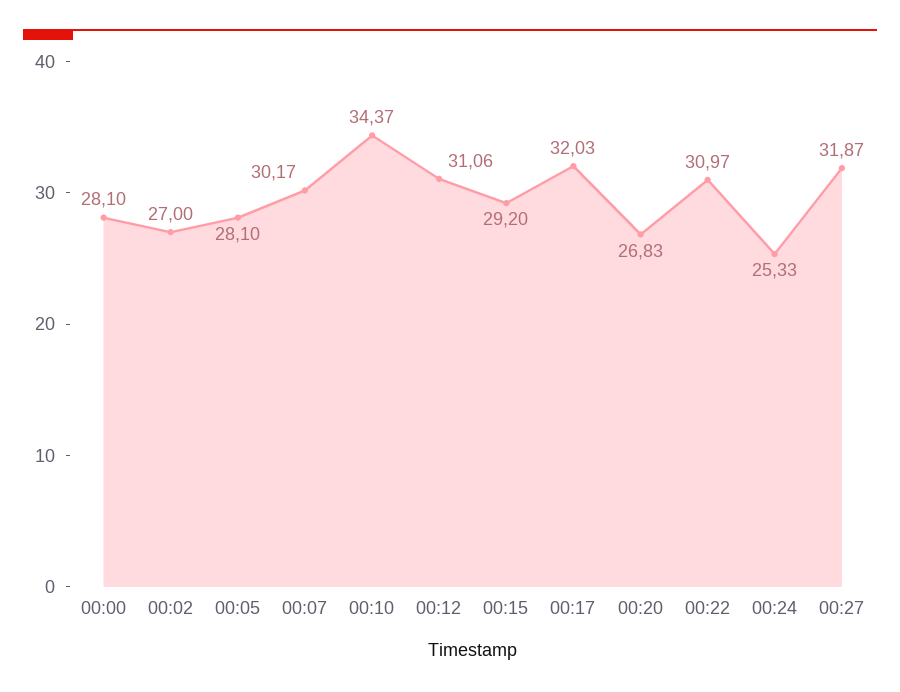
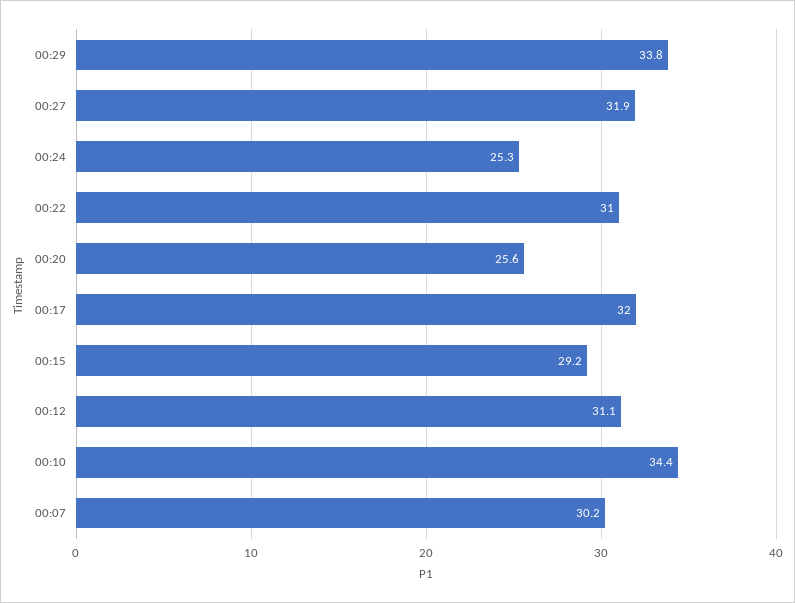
00:00: 28.1 -> none
00:02: 27 -> none
00:05: 28.1 -> none
00:20: 26.83 -> 25.6
00:29: none -> 33.8

